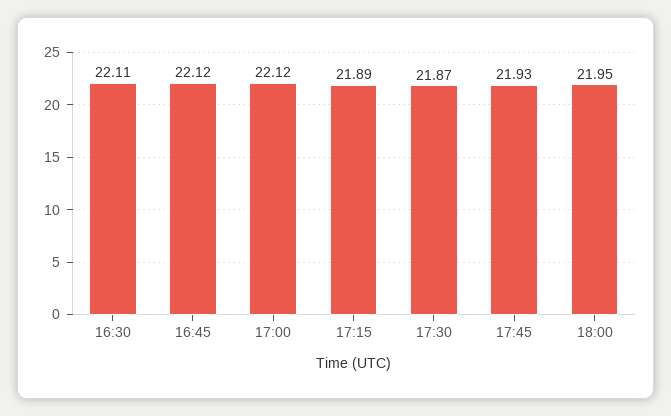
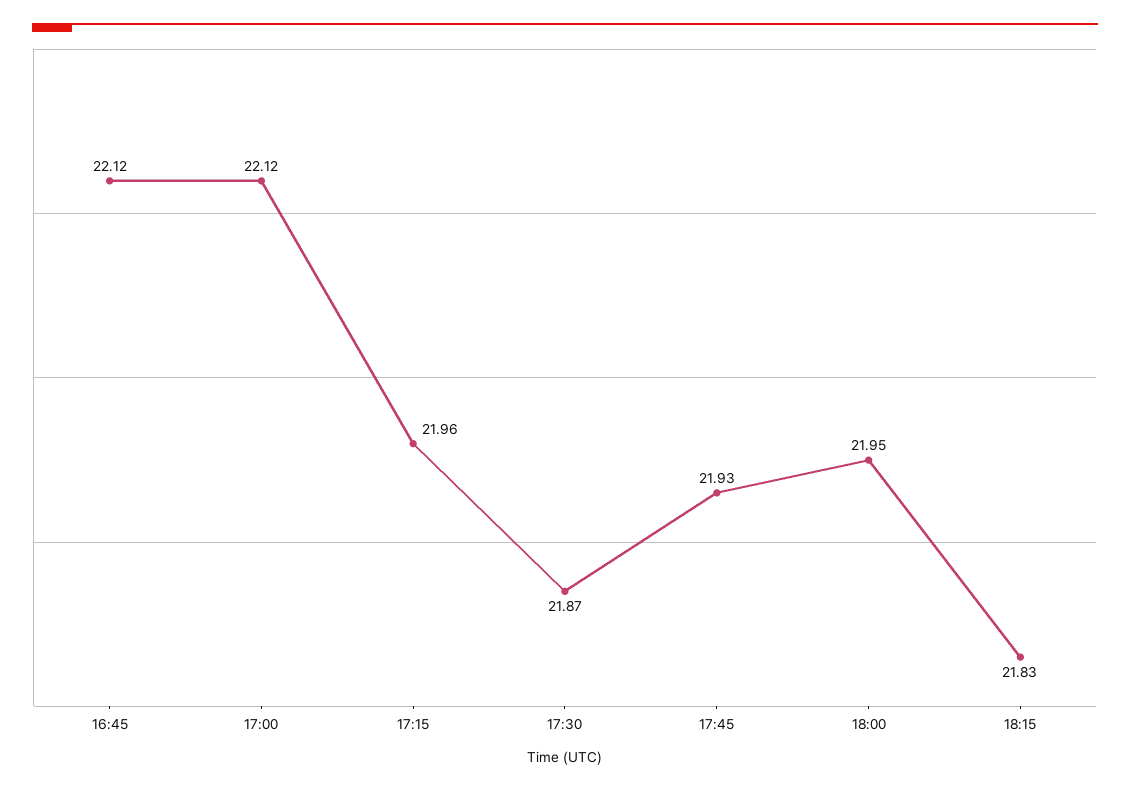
16:30: 22.11 -> none
17:15: 21.89 -> 21.96
18:15: none -> 21.83

